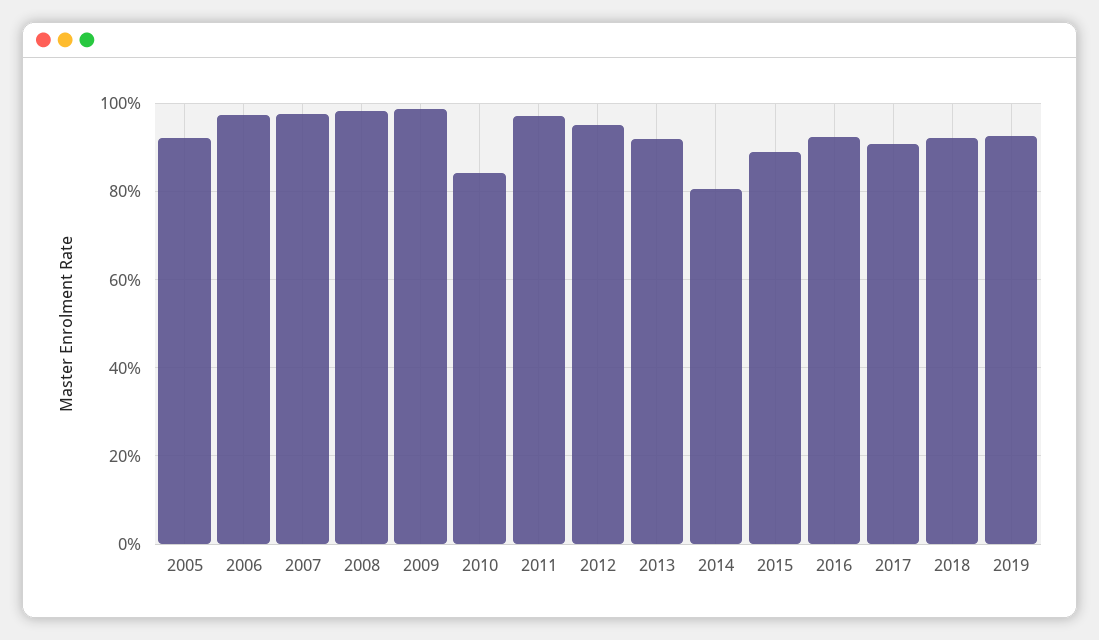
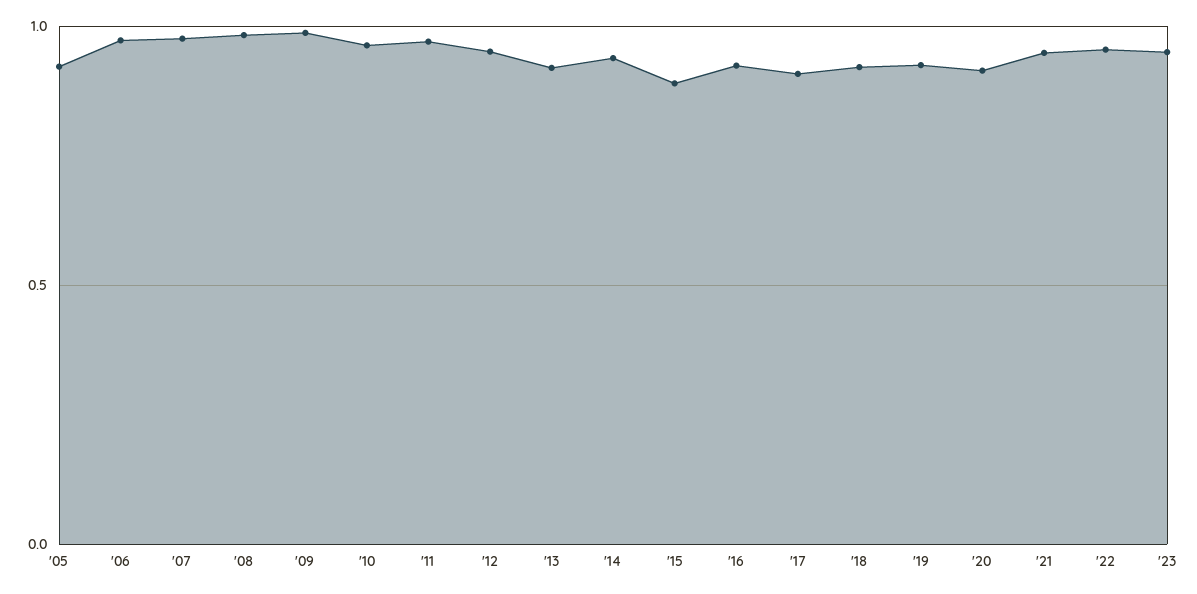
2010: 0.84 -> 0.95
2014: 0.8 -> 0.95
'20: none -> 0.9
'21: none -> 0.95
'22: none -> 0.95
'23: none -> 0.95

